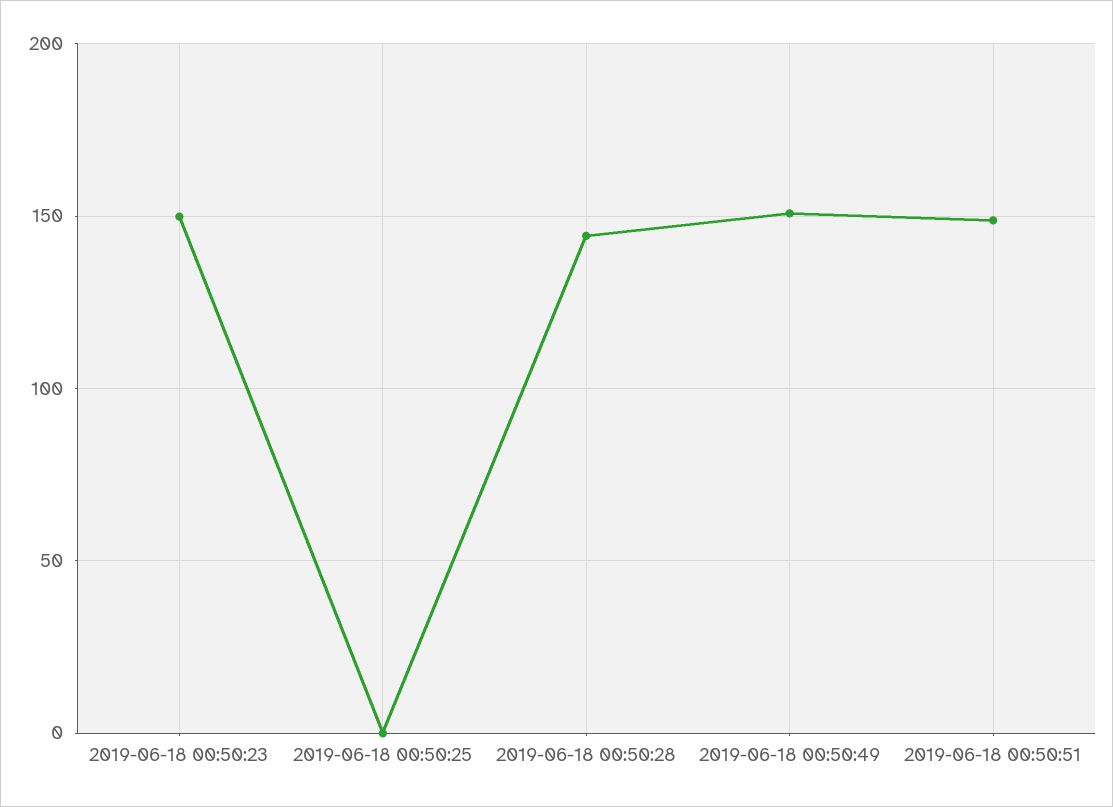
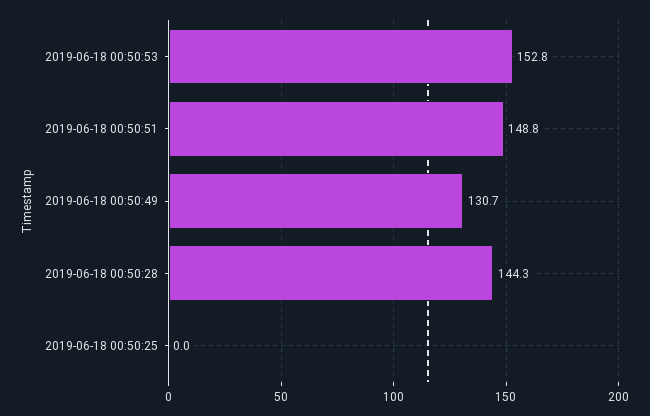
2019-06-18 00:50:23: 150 -> none
2019-06-18 00:50:49: 150 -> 130.7
2019-06-18 00:50:53: none -> 152.8

